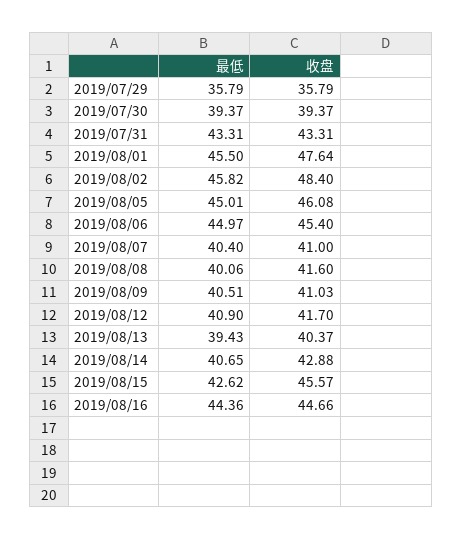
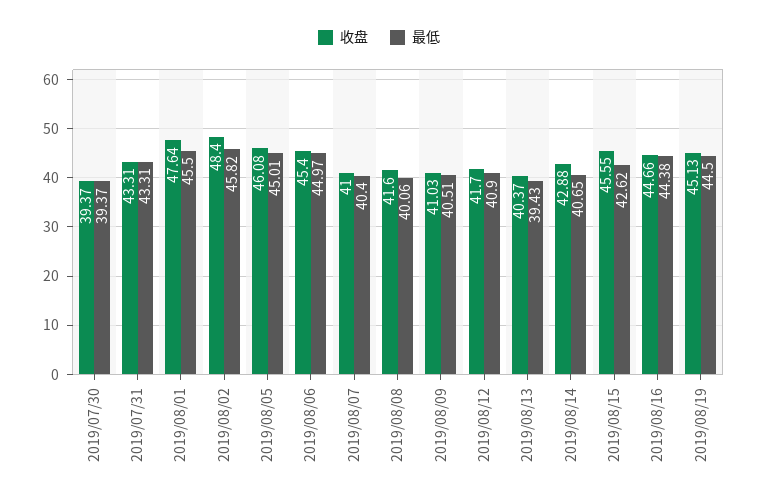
最低, 2019/07/29: 35.79 -> none
收盘, 2019/07/29: 35.79 -> none
收盘, 2019/08/15: 45.57 -> 45.55
最低, 2019/08/16: 44.36 -> 44.38
收盘, 2019/08/19: none -> 45.13
最低, 2019/08/19: none -> 44.5

